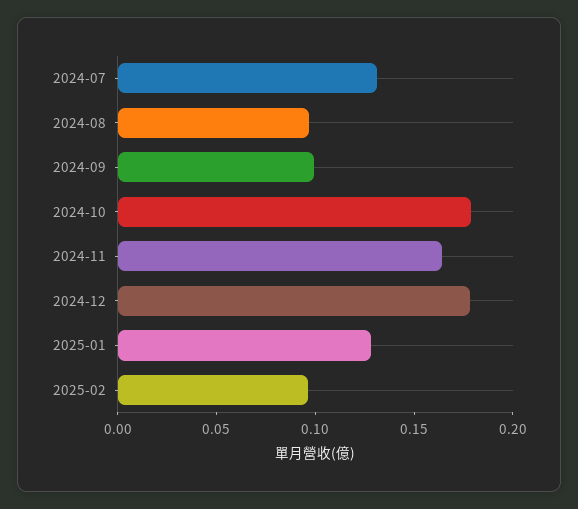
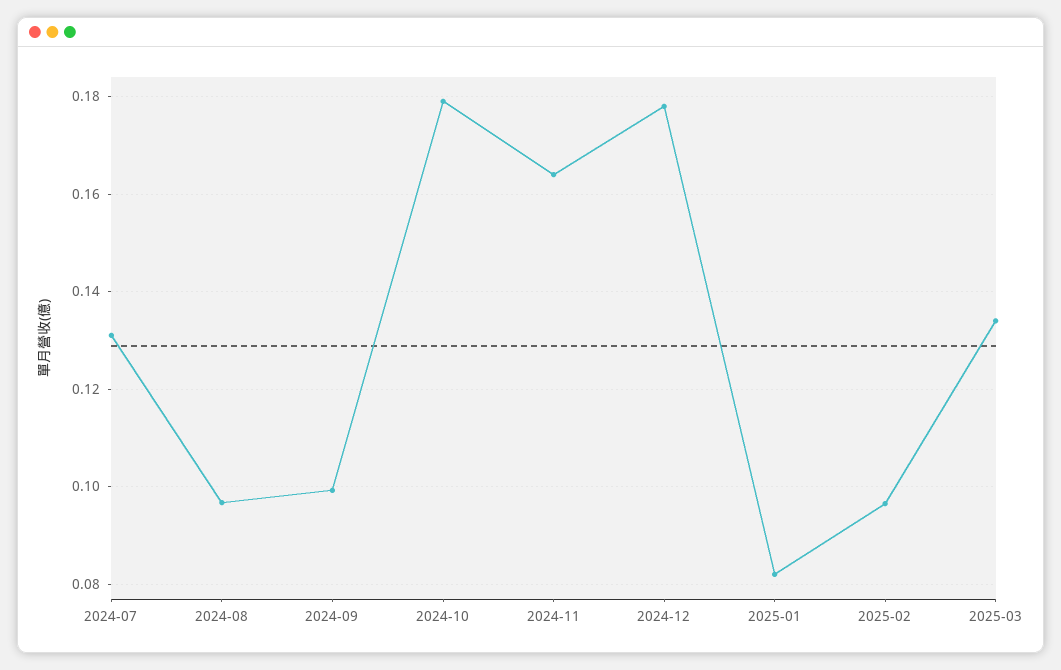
2025-01: 0.13 -> 0.082
2025-03: none -> 0.134

